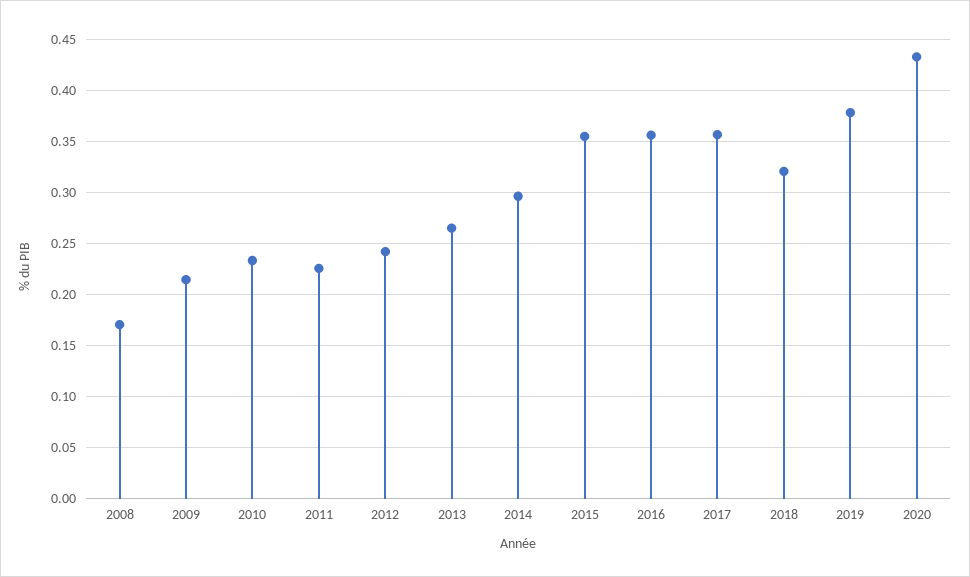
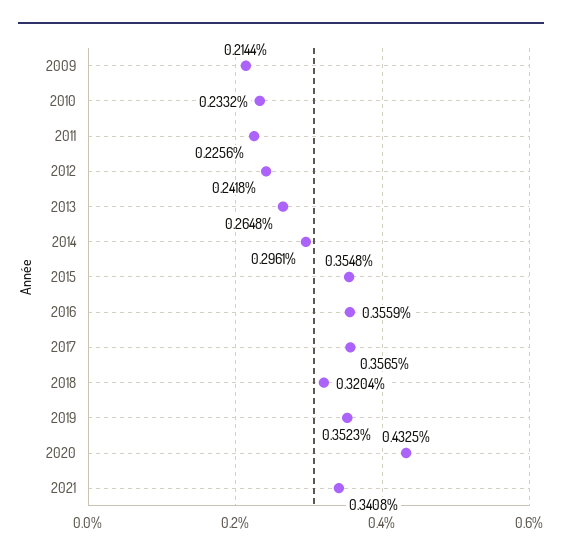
2008: 0.17 -> none
2019: 0.38 -> 0.3523
2021: none -> 0.3408

